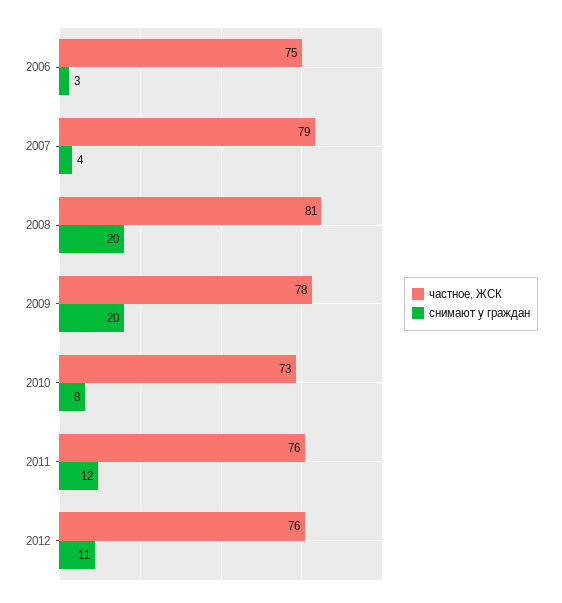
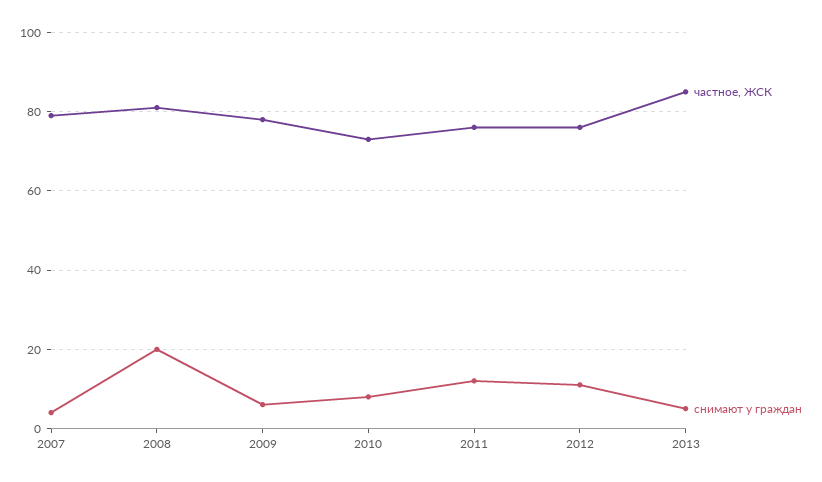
частное, ЖСК, 2006: 75 -> none
снимают у граждан, 2006: 3 -> none
снимают у граждан, 2009: 20 -> 5
частное, ЖСК, 2013: none -> 85
снимают у граждан, 2013: none -> 5

